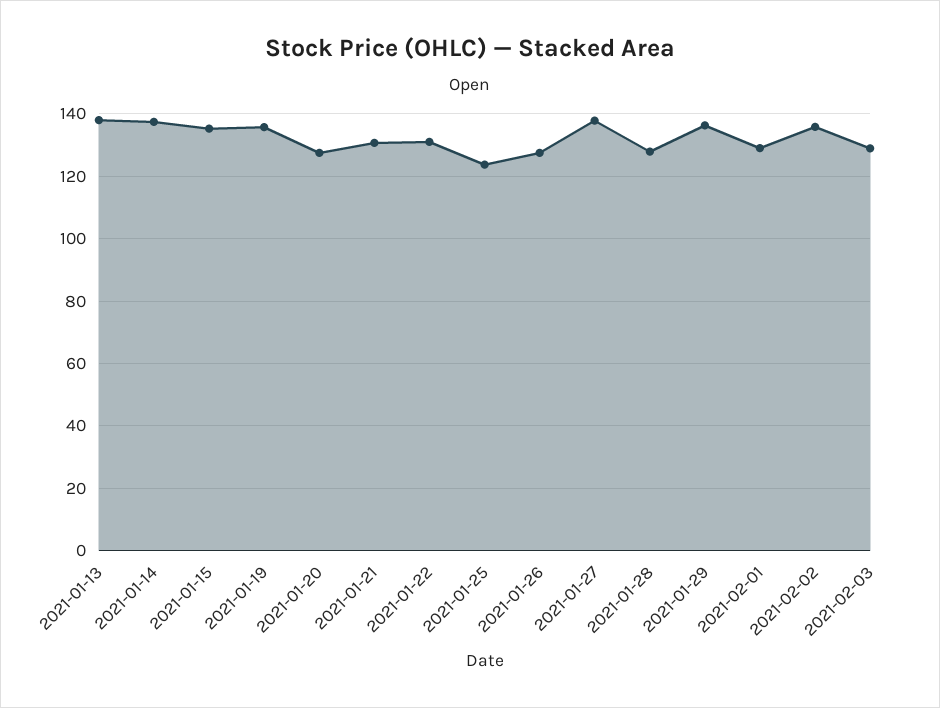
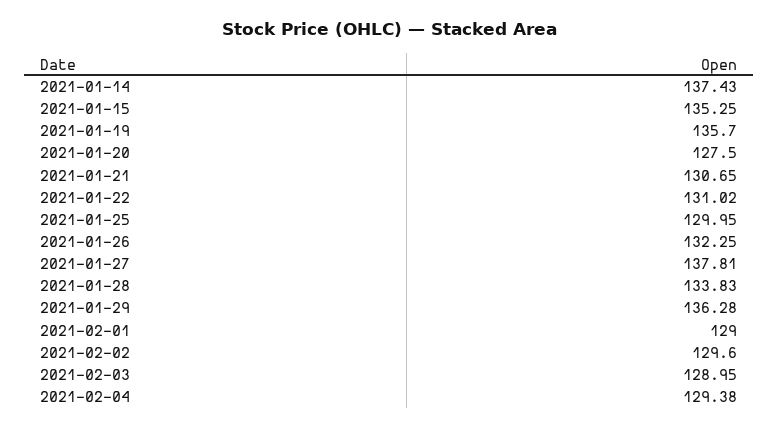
2021-01-13: 138 -> none
2021-01-25: 124 -> 129.95
2021-01-26: 128 -> 132.25
2021-01-28: 128 -> 133.83
2021-02-02: 136 -> 129.6
2021-02-04: none -> 129.38

